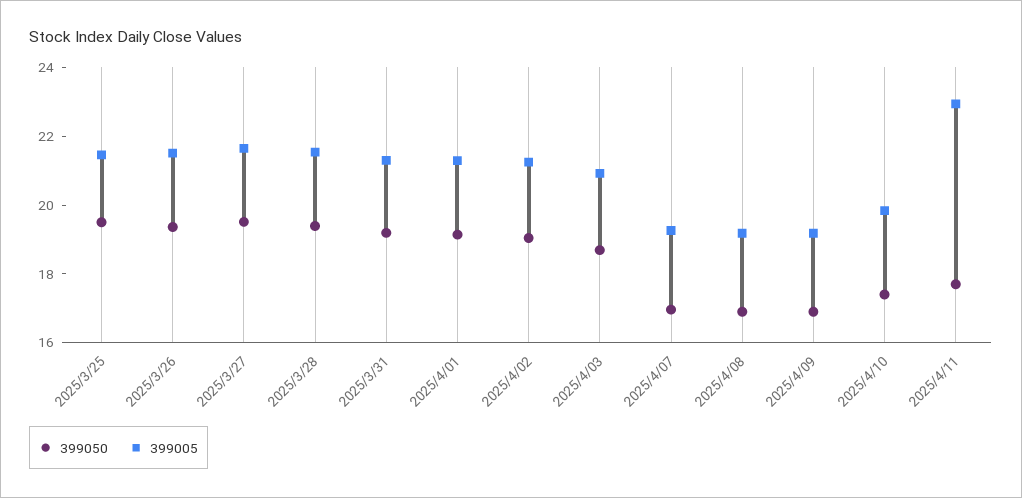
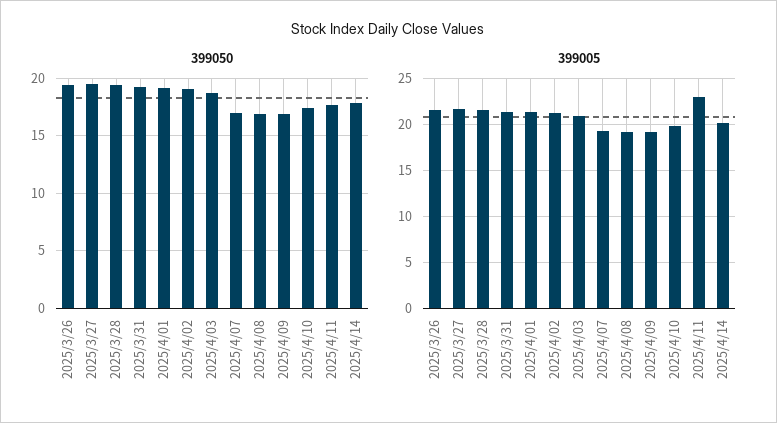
399050, 2025/3/25: 19.5 -> none
399005, 2025/3/25: 21.5 -> none
399050, 2025/4/14: none -> 18
399005, 2025/4/14: none -> 20

